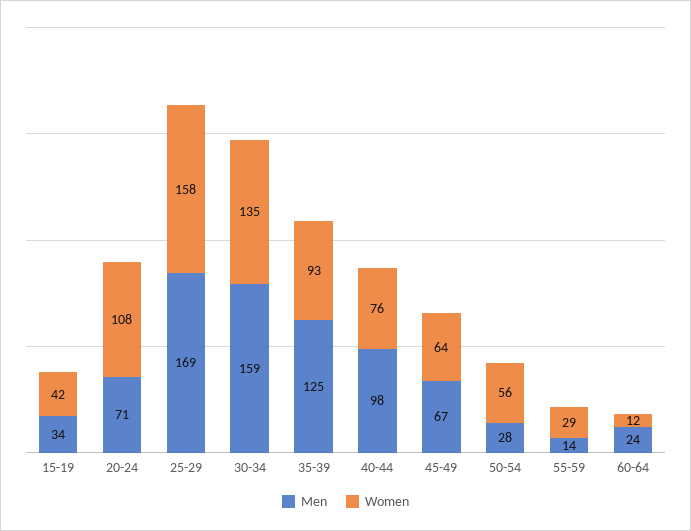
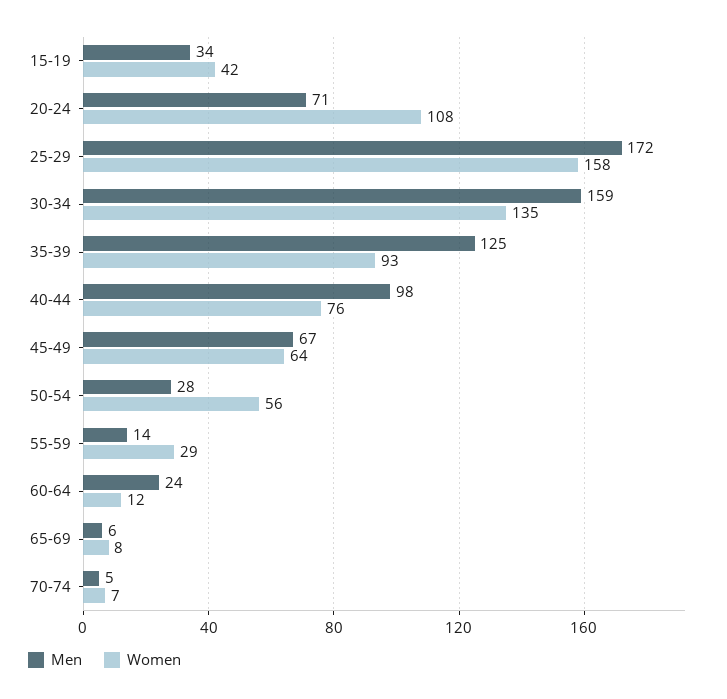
Men, 25-29: 169 -> 172
Men, 65-69: none -> 6
Women, 65-69: none -> 8
Men, 70-74: none -> 5
Women, 70-74: none -> 7

